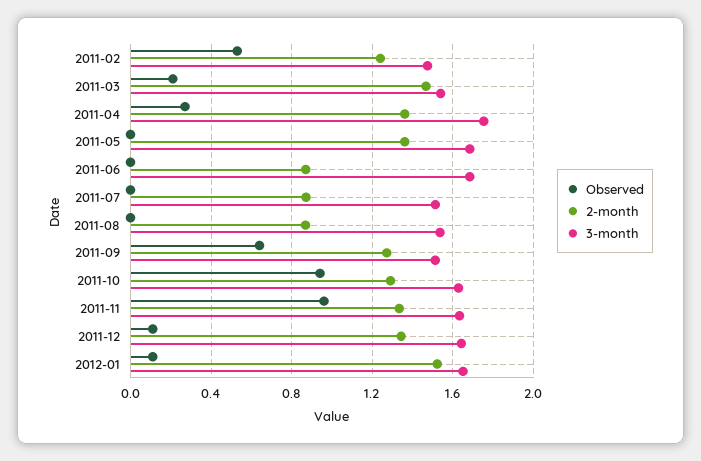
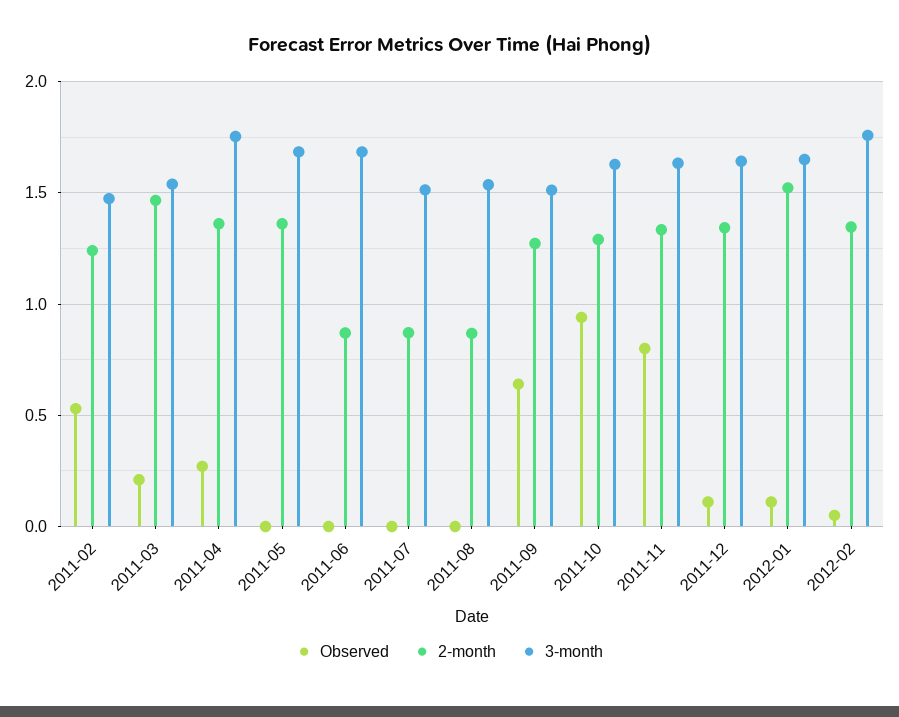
Observed, 2011-11: 0.95 -> 0.8
Observed, 2012-02: none -> 0.05
2-month, 2012-02: none -> 1.35
3-month, 2012-02: none -> 1.75

